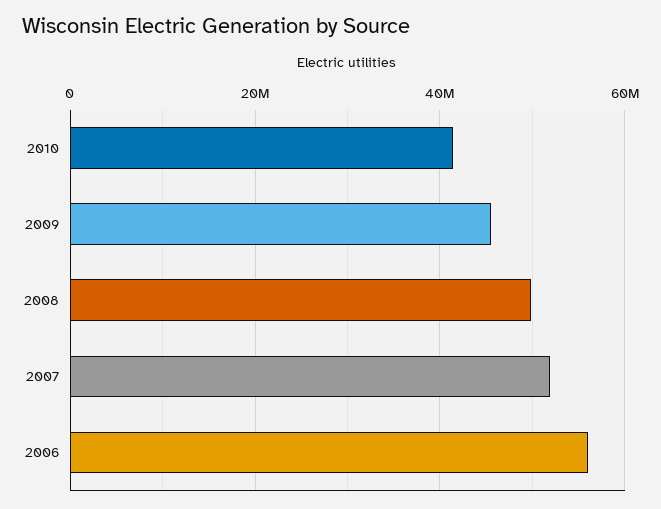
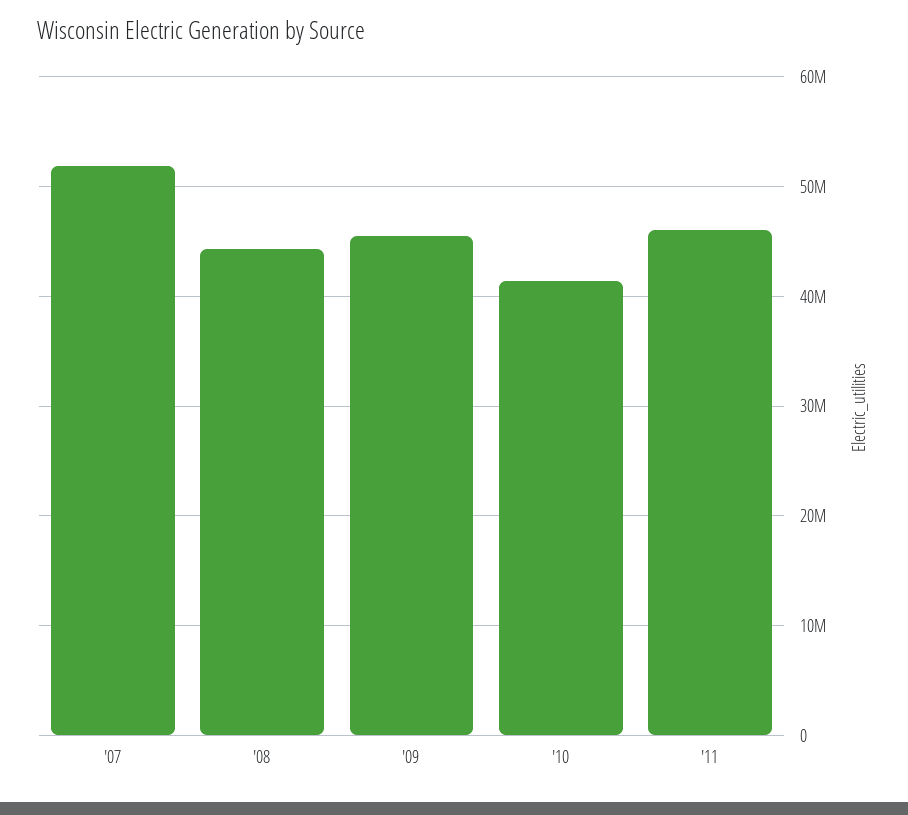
2008: 50000000 -> 44000000
2006: 56000000 -> none
'11: none -> 46000000

